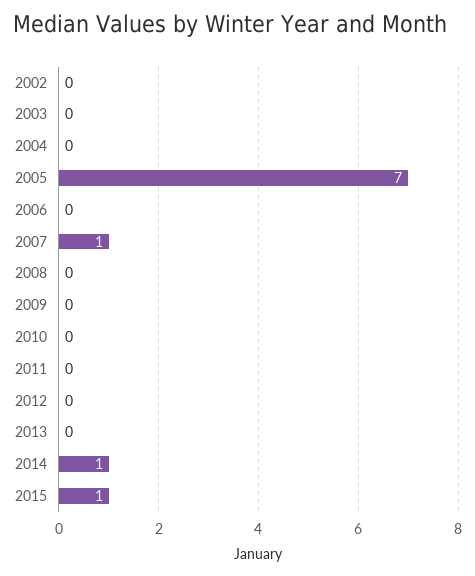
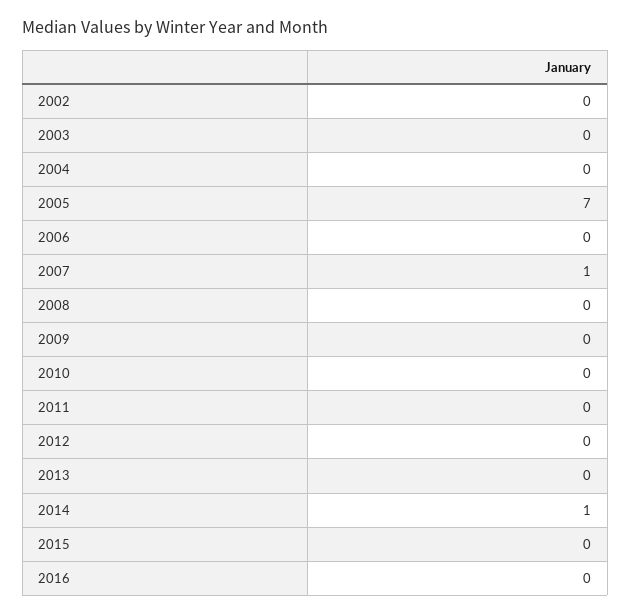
2015: 1 -> 0
2016: none -> 0

